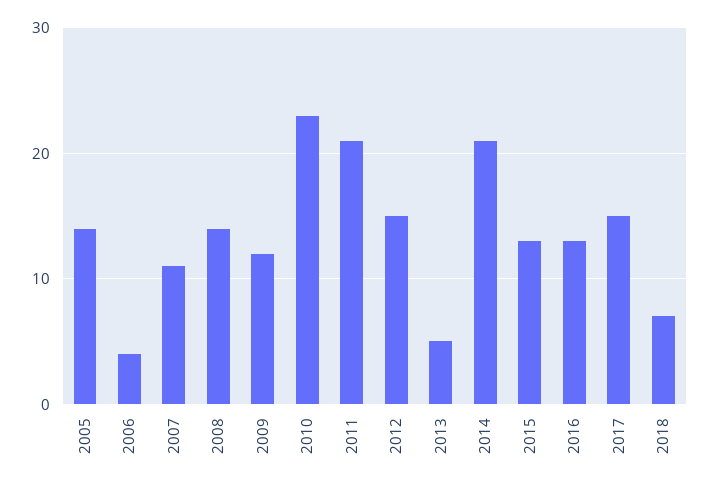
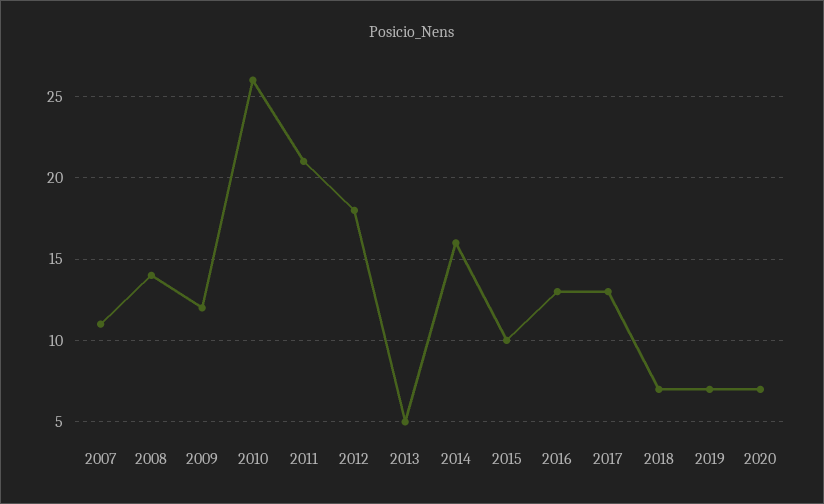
2005: 14 -> none
2006: 4 -> none
2010: 23 -> 26
2012: 15 -> 18
2014: 21 -> 16
2015: 13 -> 10
2017: 15 -> 13
2019: none -> 7
2020: none -> 7

